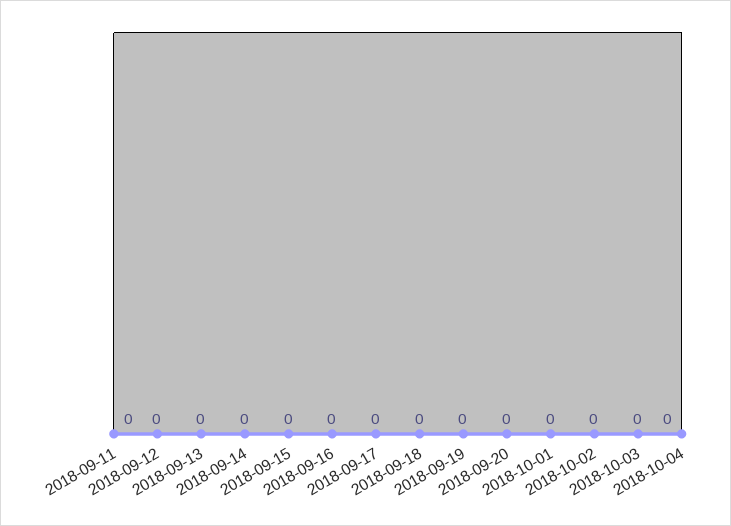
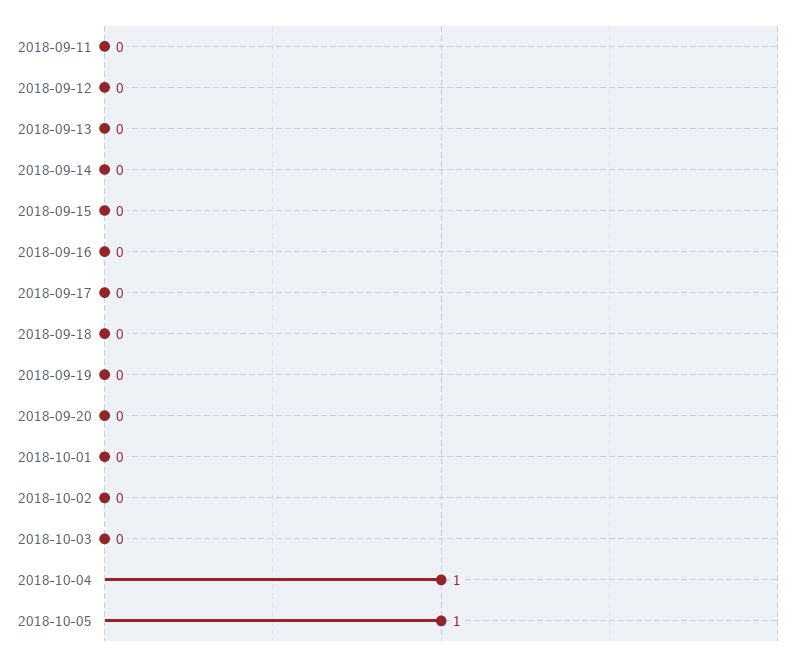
2018-10-04: 0 -> 1
2018-10-05: none -> 1

